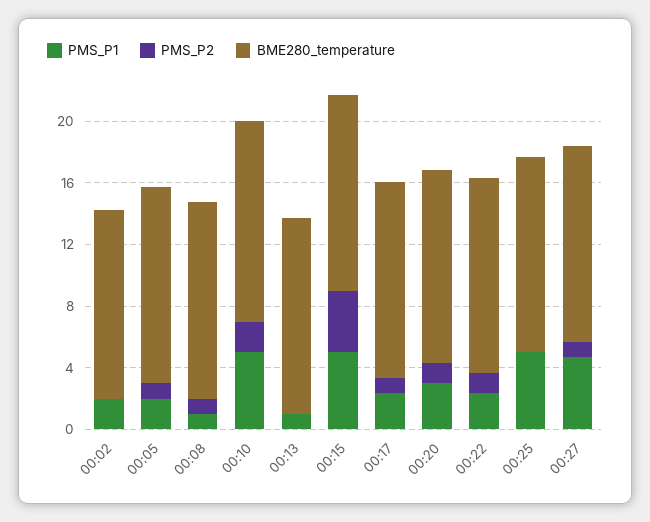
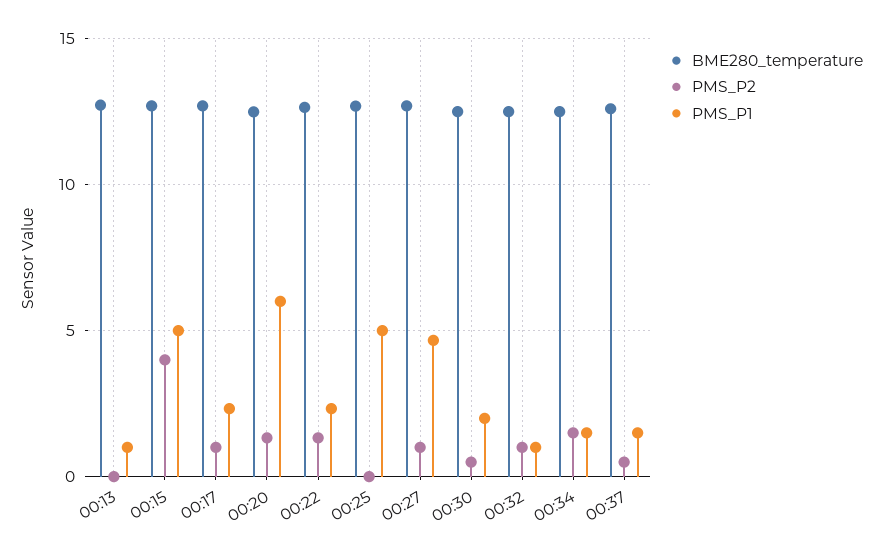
PMS_P1, 00:02: 2 -> none
PMS_P2, 00:02: 0 -> none
BME280_temperature, 00:02: 12 -> none
PMS_P1, 00:05: 2 -> none
PMS_P2, 00:05: 1 -> none
BME280_temperature, 00:05: 13 -> none
PMS_P1, 00:08: 1 -> none
PMS_P2, 00:08: 1 -> none
BME280_temperature, 00:08: 13 -> none
PMS_P1, 00:10: 5 -> none
PMS_P2, 00:10: 2 -> none
BME280_temperature, 00:10: 13 -> none
PMS_P1, 00:20: 3 -> 6
BME280_temperature, 00:30: none -> 12.5
PMS_P2, 00:30: none -> 0.5
PMS_P1, 00:30: none -> 2
BME280_temperature, 00:32: none -> 12.5
PMS_P2, 00:32: none -> 1
PMS_P1, 00:32: none -> 1
BME280_temperature, 00:34: none -> 12.5
PMS_P2, 00:34: none -> 1.5
PMS_P1, 00:34: none -> 1.5
BME280_temperature, 00:37: none -> 12.5
PMS_P2, 00:37: none -> 0.5
PMS_P1, 00:37: none -> 1.5

